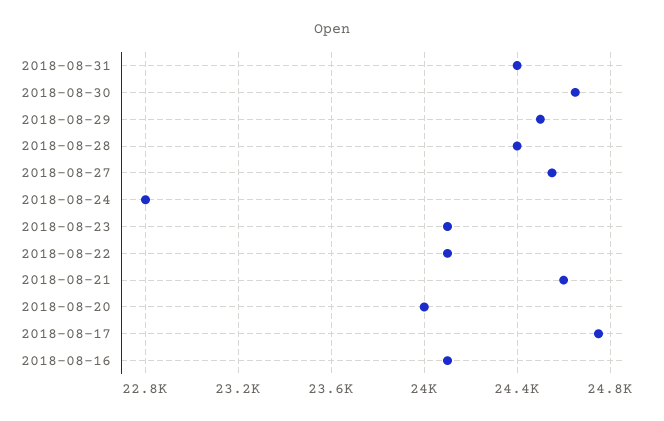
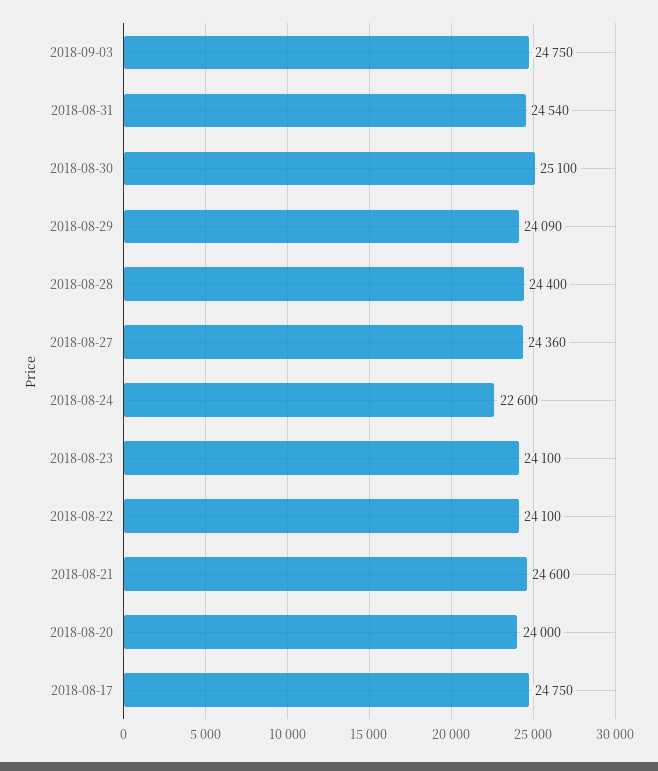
2018-08-31: 24400 -> 24540
2018-08-30: 24650 -> 25100
2018-08-29: 24500 -> 24090
2018-08-27: 24550 -> 24360
2018-08-24: 22800 -> 22600
2018-08-16: 24100 -> none
2018-09-03: none -> 24750

